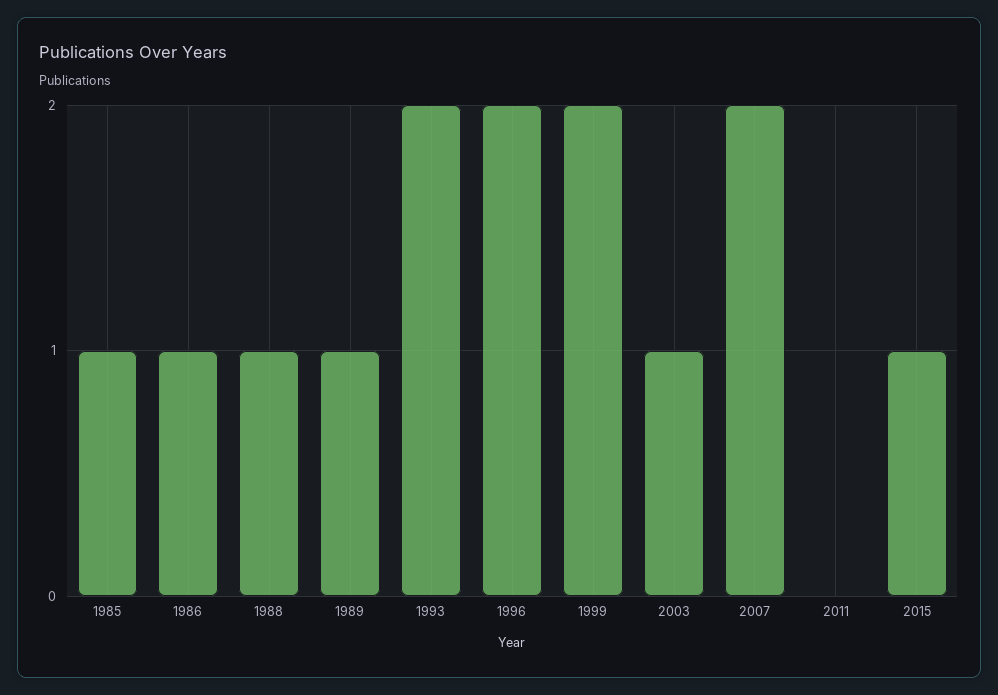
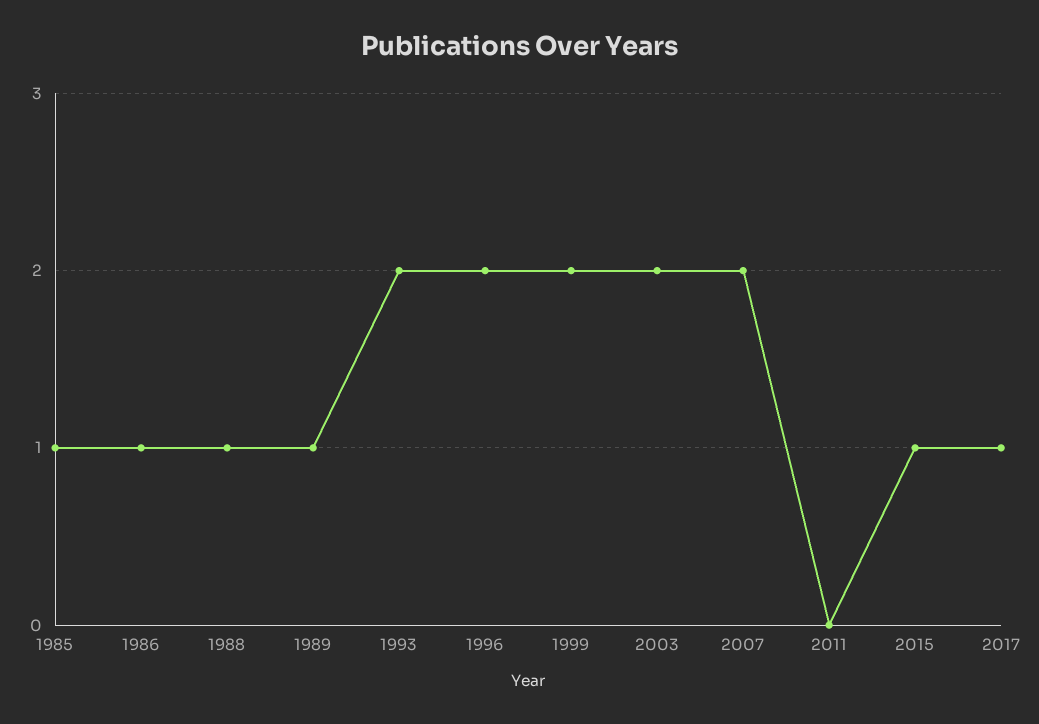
2003: 1 -> 2
2017: none -> 1

